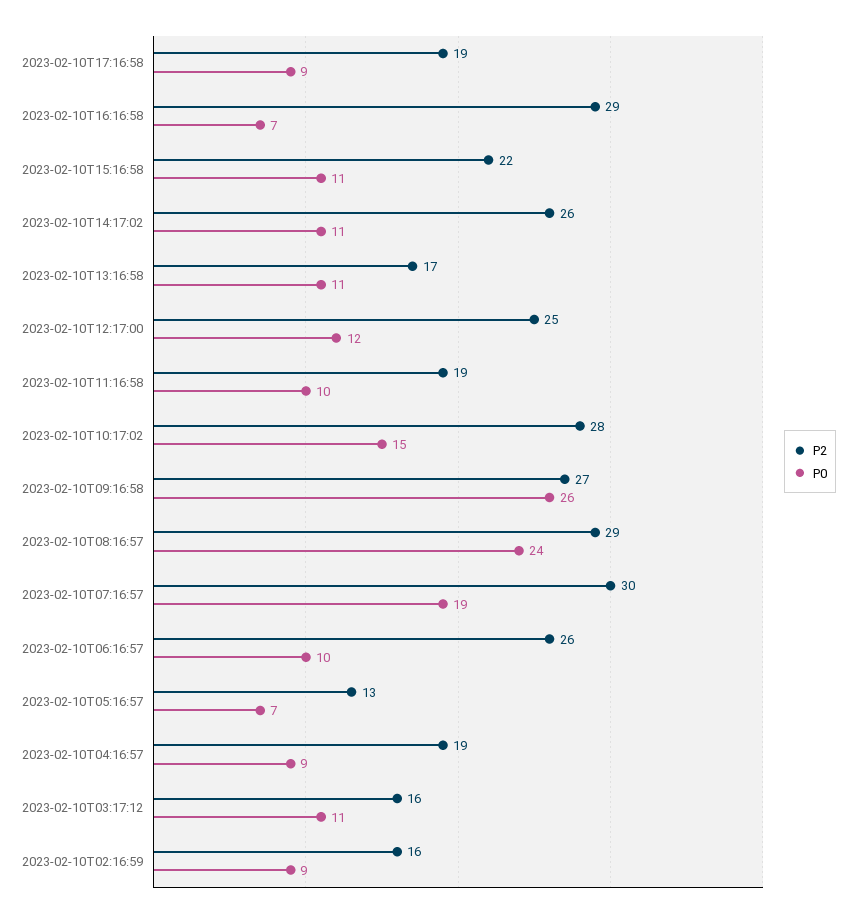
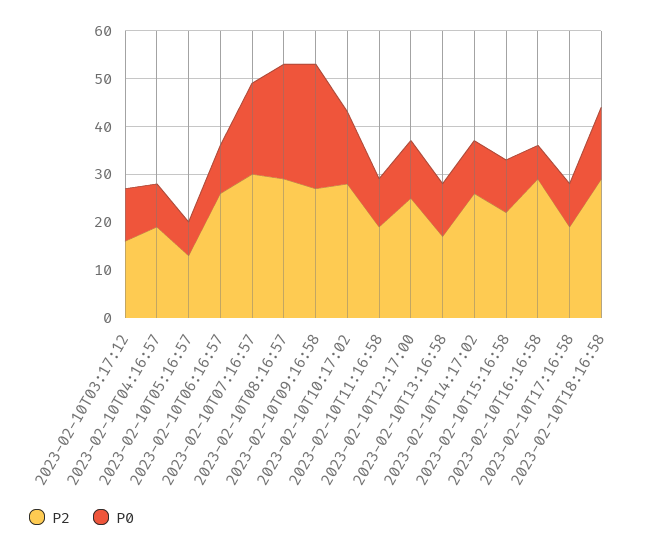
P2, 2023-02-10T02:16:59: 16 -> none
P0, 2023-02-10T02:16:59: 9 -> none
P2, 2023-02-10T18:16:58: none -> 30
P0, 2023-02-10T18:16:58: none -> 15

